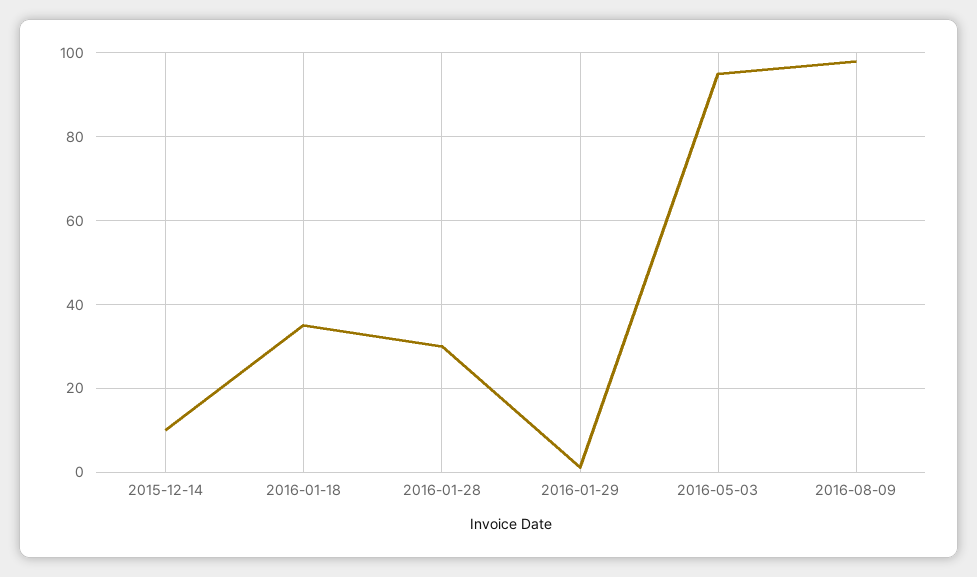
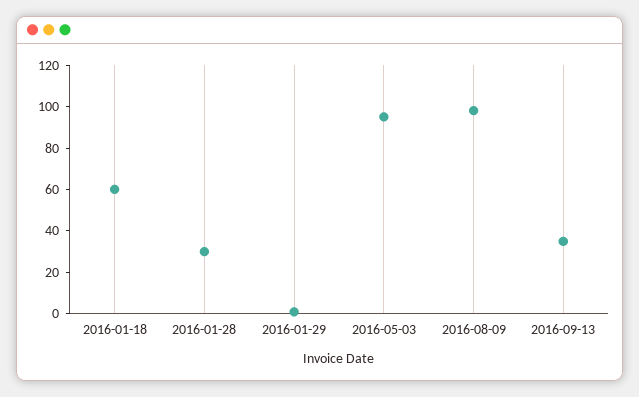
2015-12-14: 10 -> none
2016-01-18: 35 -> 60
2016-09-13: none -> 35

